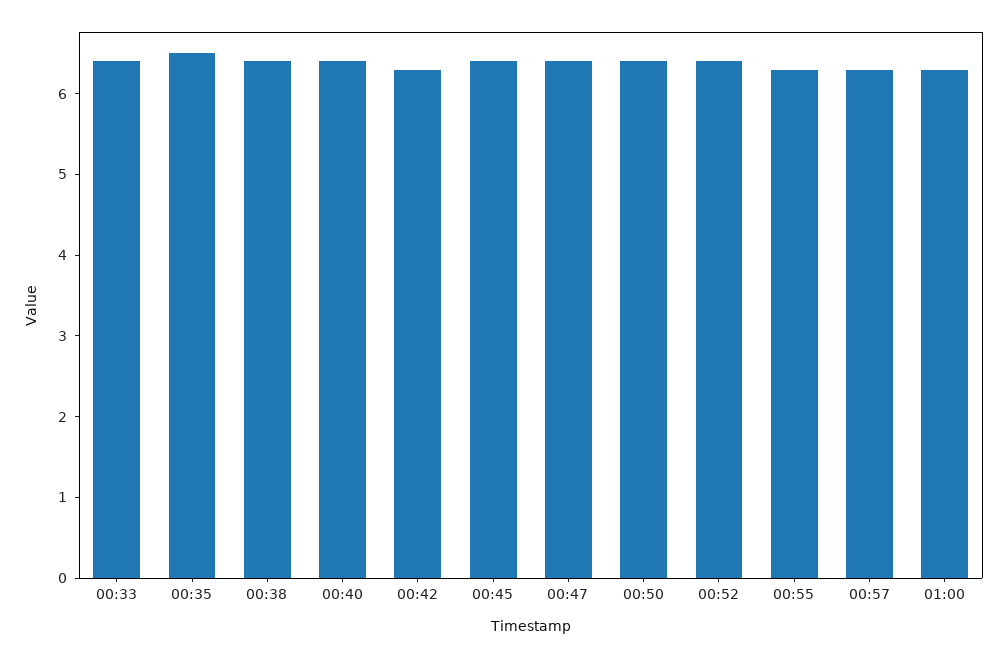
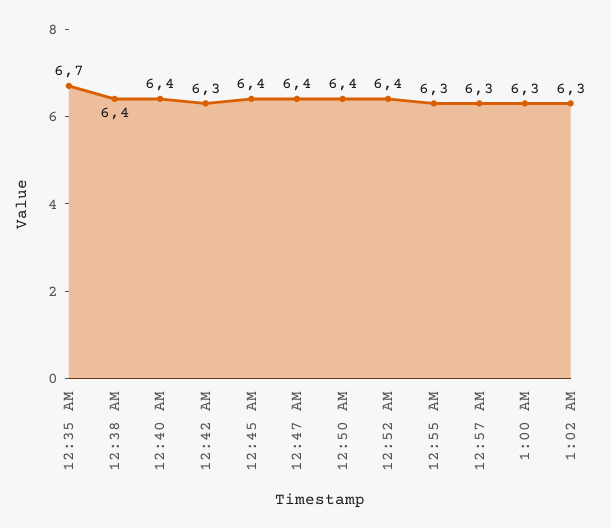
00:33: 6.4 -> none
00:35: 6.5 -> 6.7
1:02 AM: none -> 6.3

